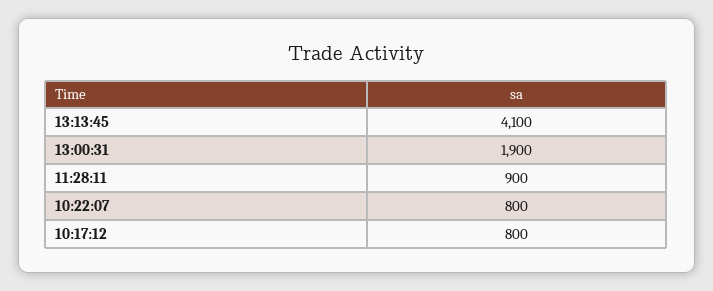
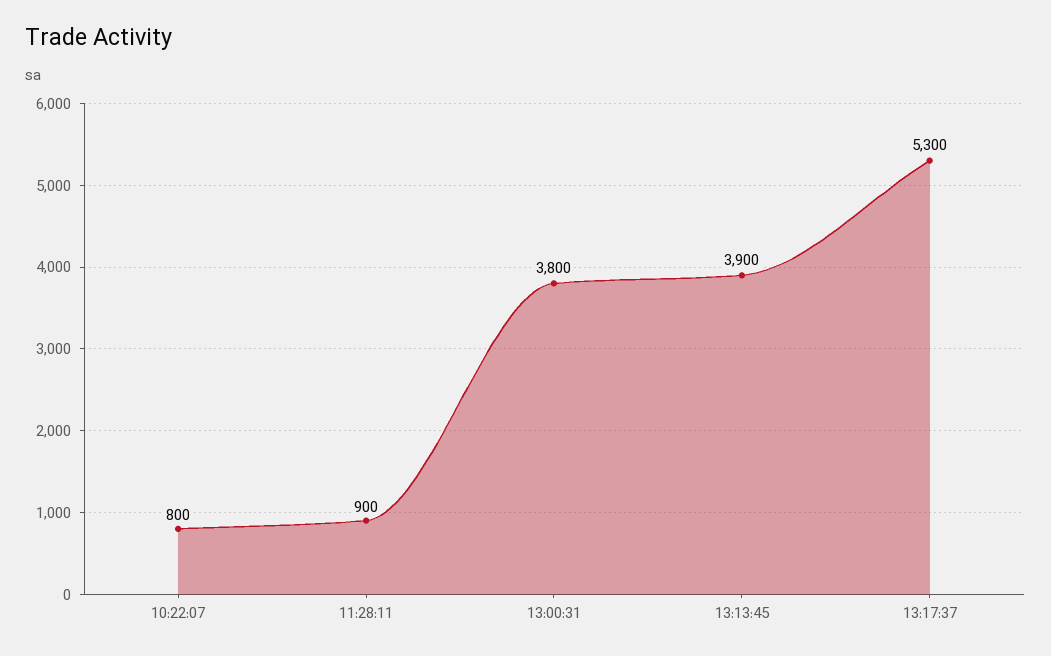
13:13:45: 4100 -> 3900
13:00:31: 1900 -> 3800
10:17:12: 800 -> none
13:17:37: none -> 5300

